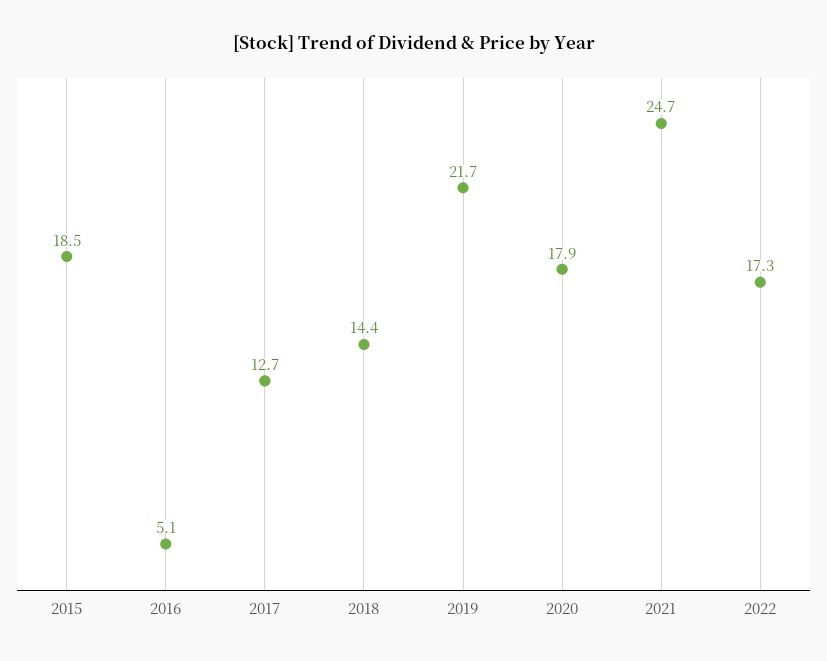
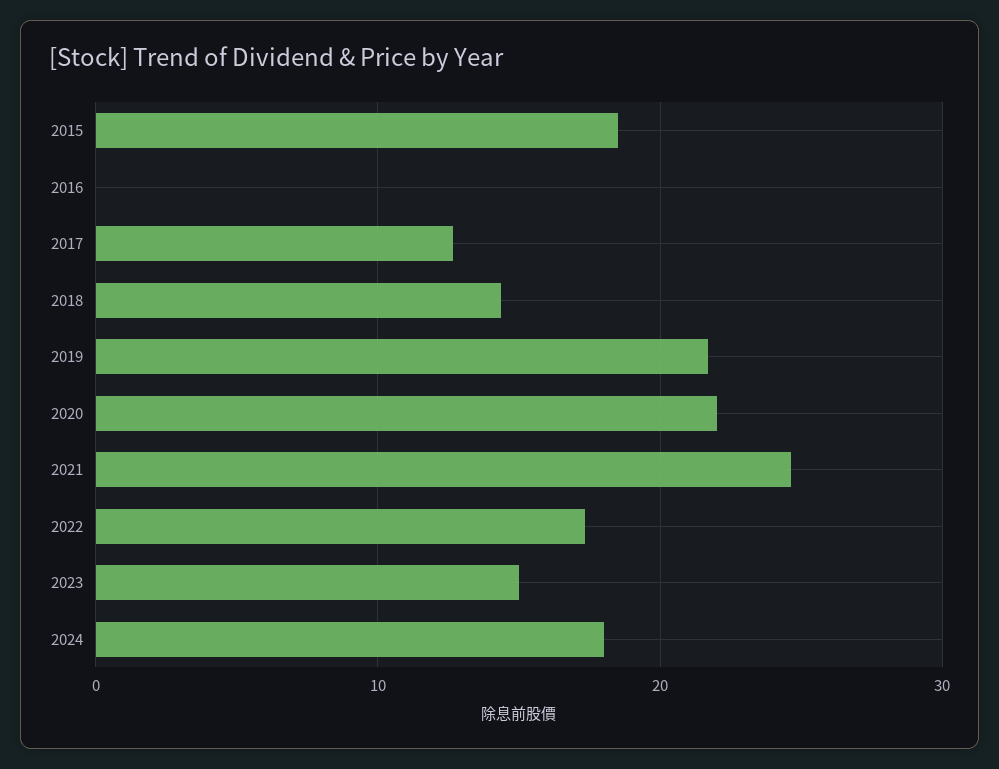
2016: 5.1 -> 0
2020: 17.9 -> 22
2023: none -> 15
2024: none -> 18

